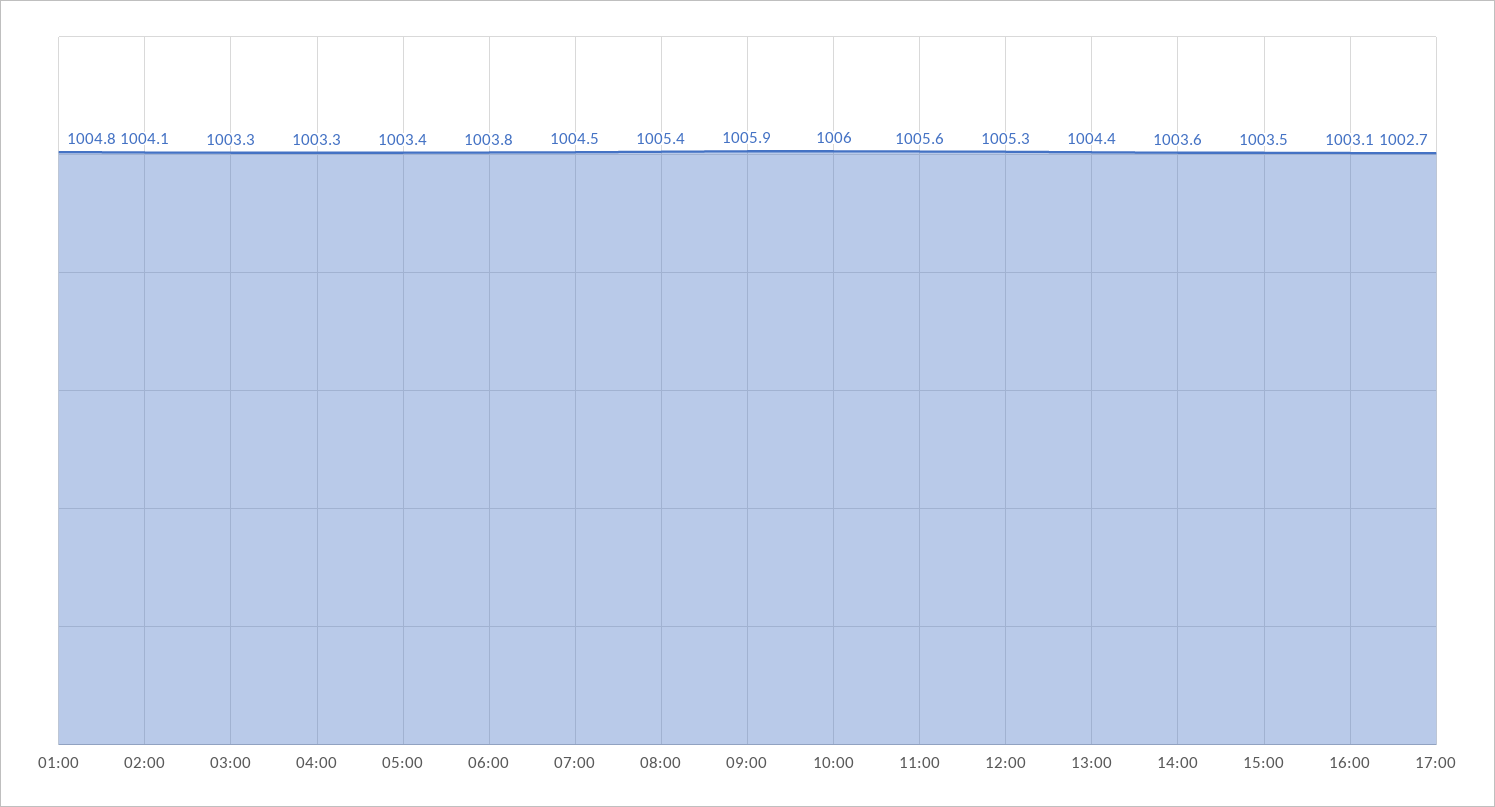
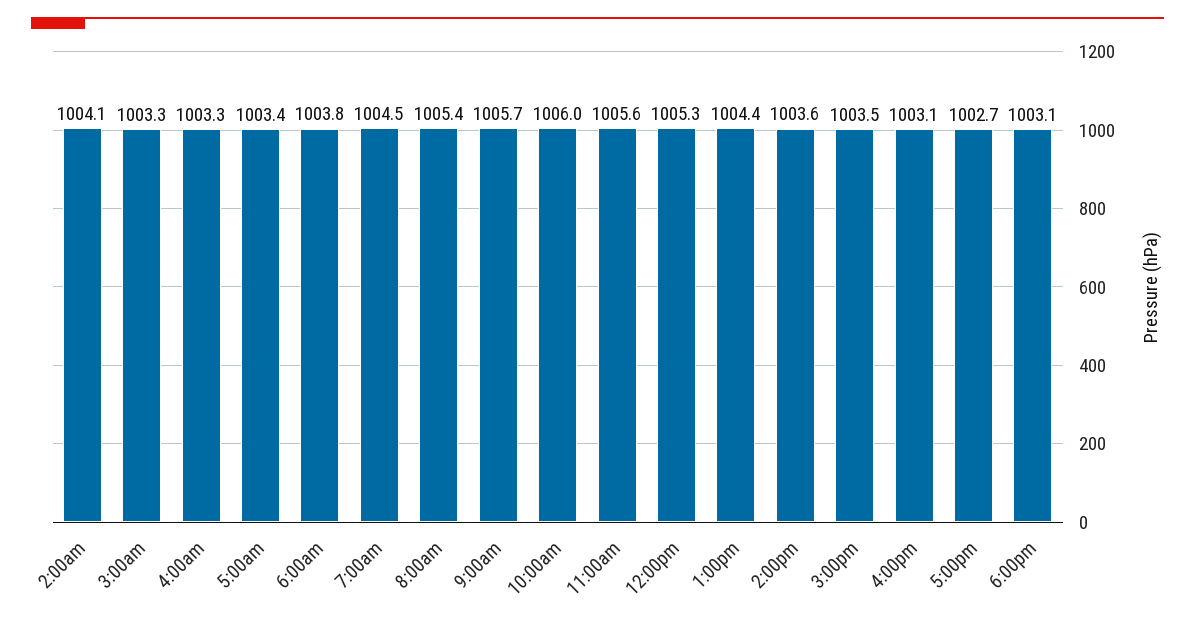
01:00: 1004.8 -> none
09:00: 1005.9 -> 1005.7
6:00pm: none -> 1003.1

